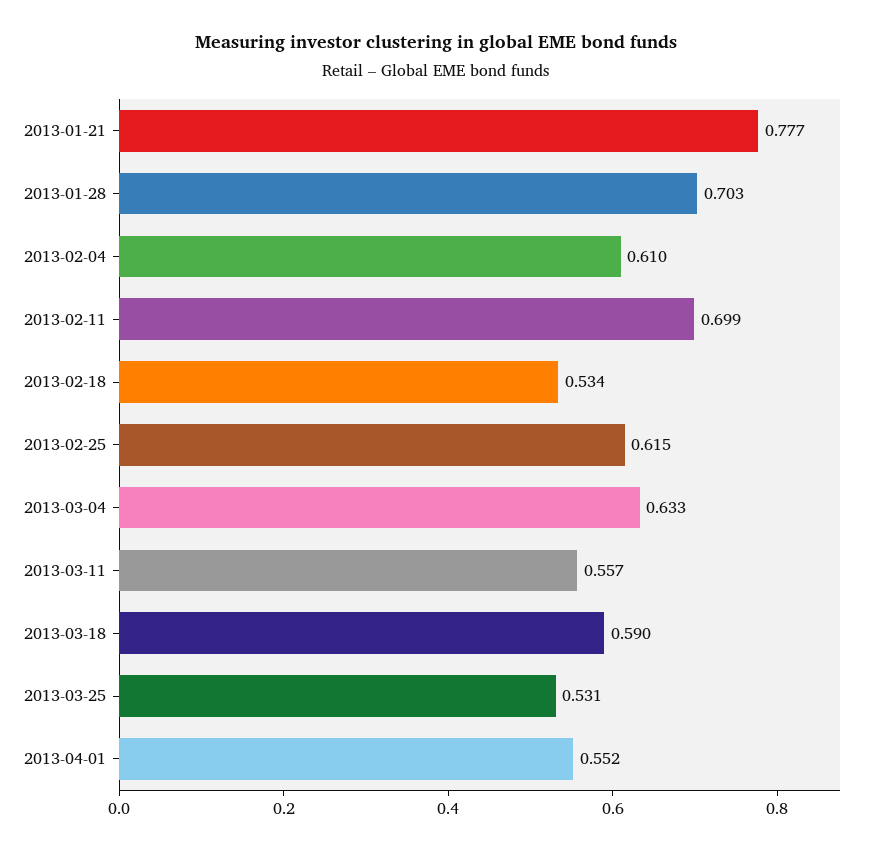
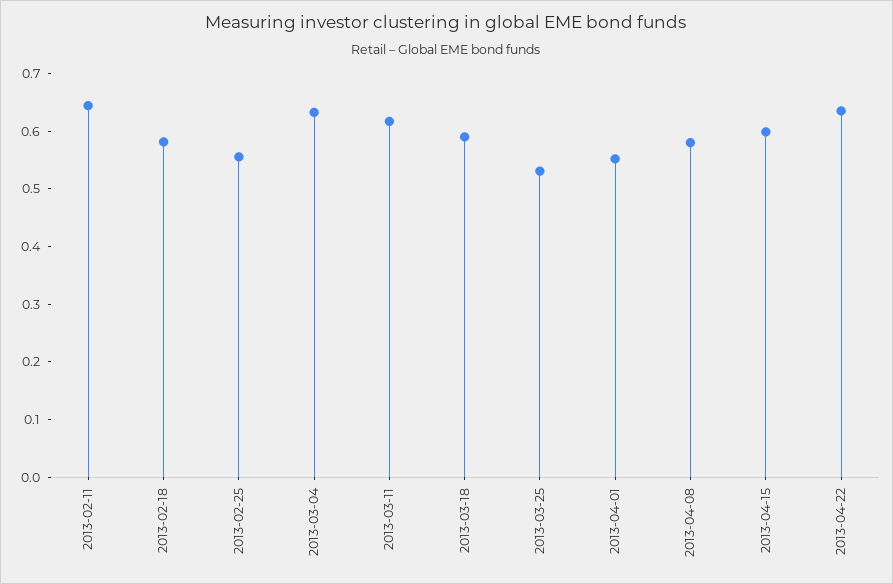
2013-01-21: 0.777 -> none
2013-01-28: 0.703 -> none
2013-02-04: 0.61 -> none
2013-02-11: 0.699 -> 0.64
2013-02-18: 0.534 -> 0.58
2013-02-25: 0.615 -> 0.56
2013-03-11: 0.557 -> 0.62
2013-04-08: none -> 0.58
2013-04-15: none -> 0.6
2013-04-22: none -> 0.64

